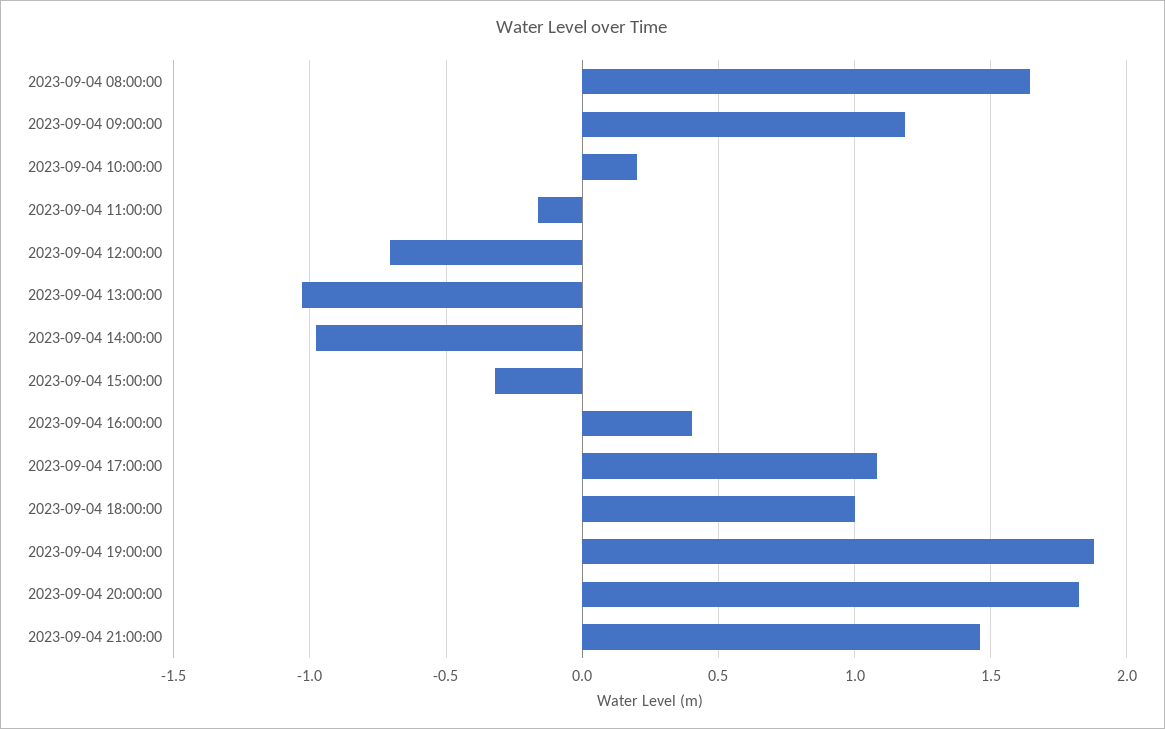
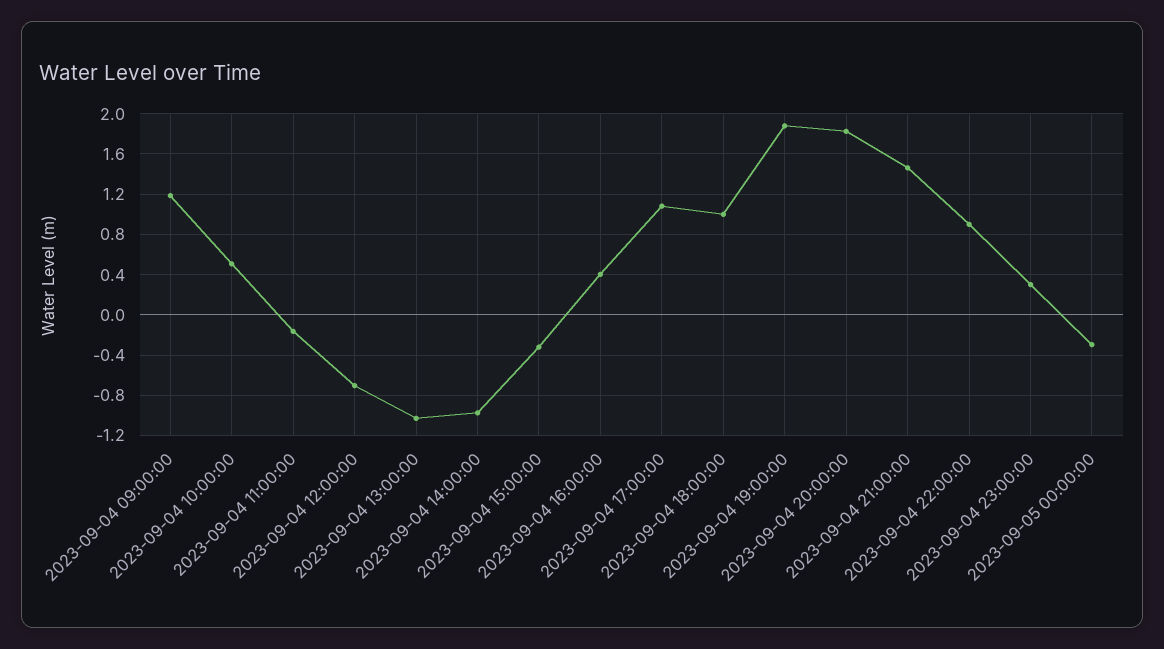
2023-09-04 08:00:00: 1.65 -> none
2023-09-04 10:00:00: 0.2 -> 0.5
2023-09-04 22:00:00: none -> 0.9
2023-09-04 23:00:00: none -> 0.3
2023-09-05 00:00:00: none -> -0.3

